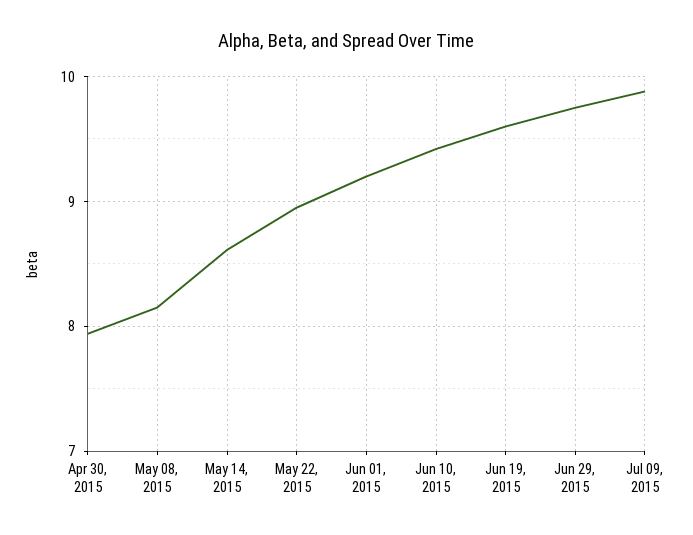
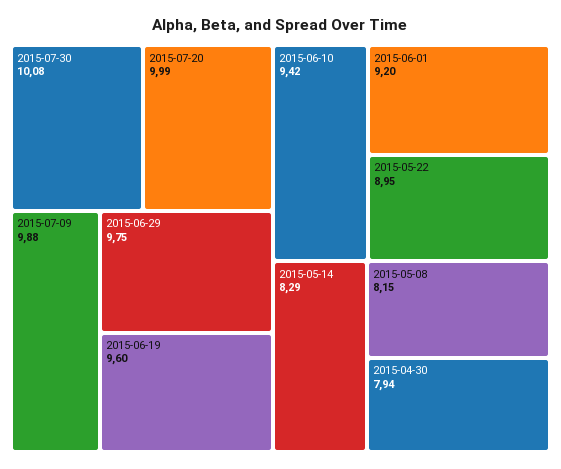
May 14, 2015: 8.6 -> 8.29
2015-07-30: none -> 10.08
2015-07-20: none -> 9.99

